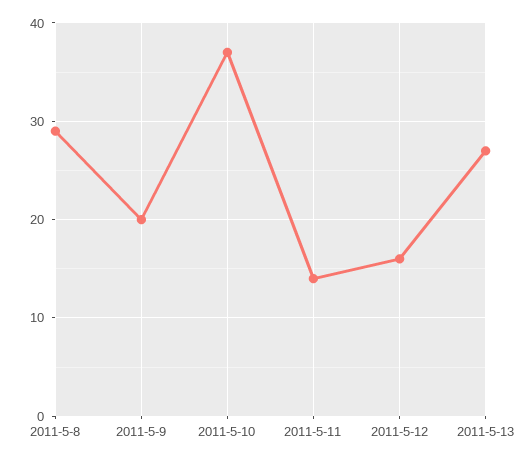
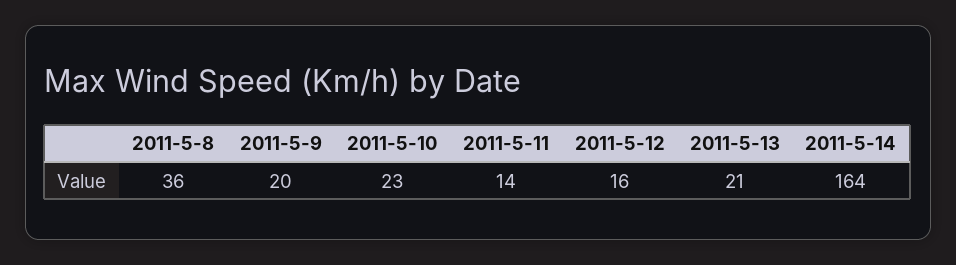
2011-5-8: 29 -> 36
2011-5-10: 37 -> 23
2011-5-13: 27 -> 21
2011-5-14: none -> 164

